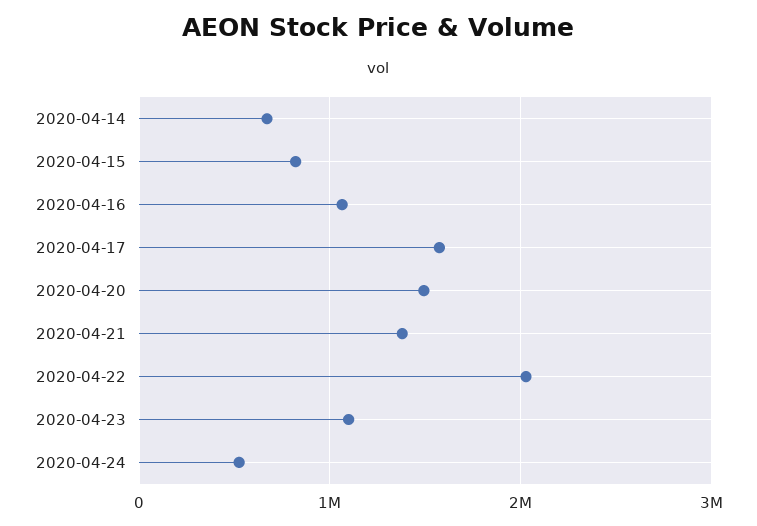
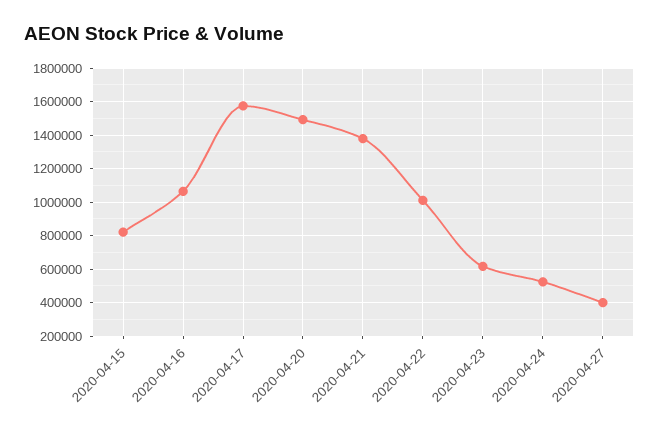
2020-04-14: 700000 -> none
2020-04-22: 2000000 -> 1000000
2020-04-23: 1100000 -> 600000
2020-04-27: none -> 400000

